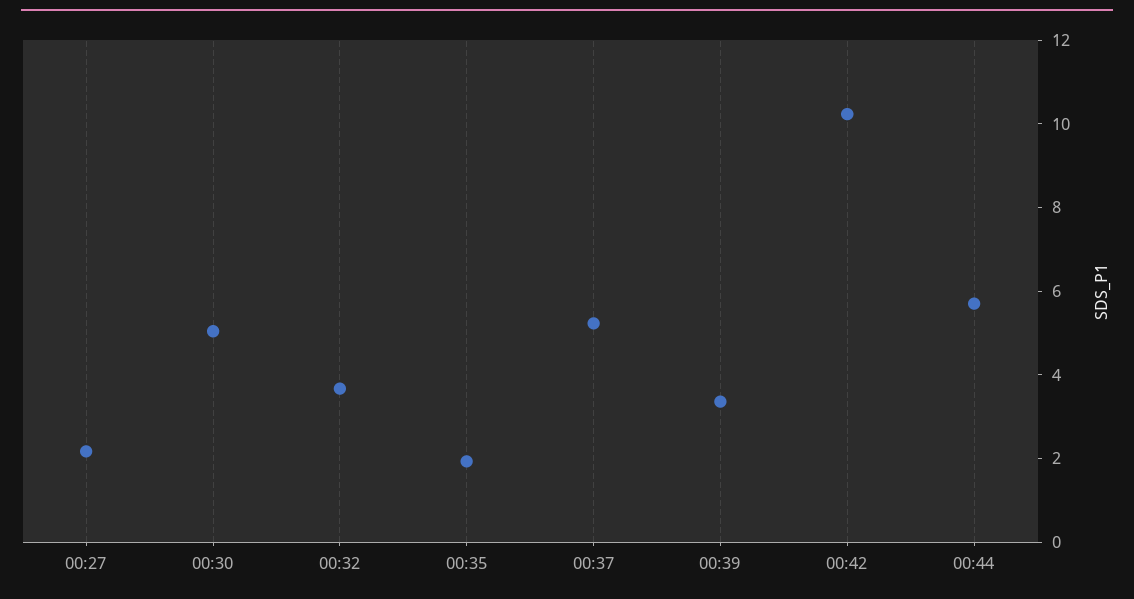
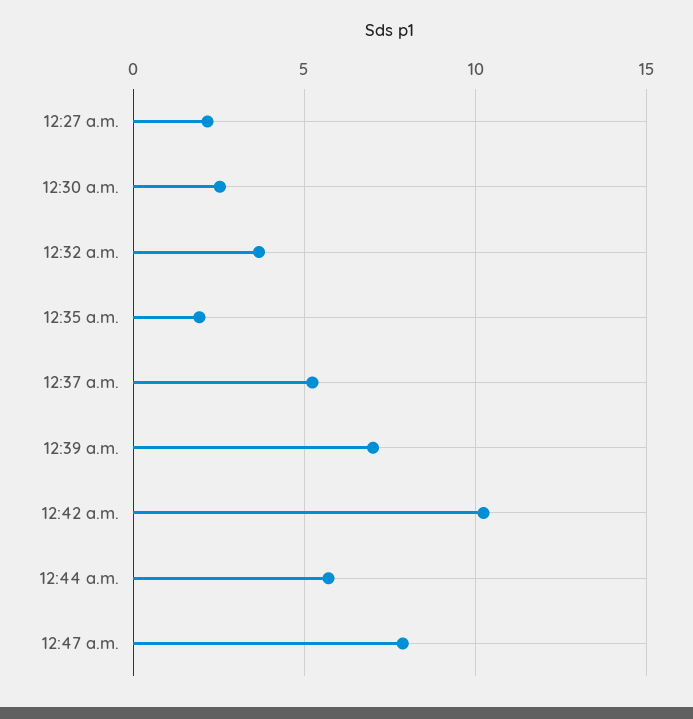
00:30: 5 -> 2.5
00:39: 3.5 -> 7
12:47 a.m.: none -> 8

